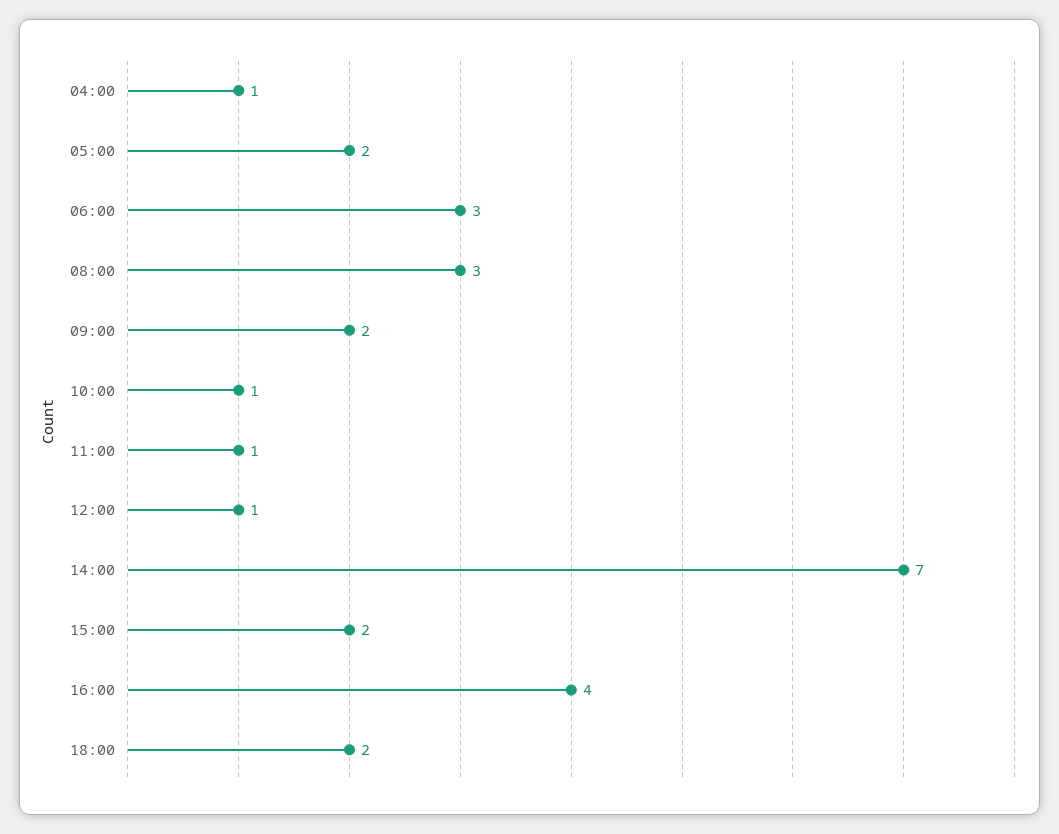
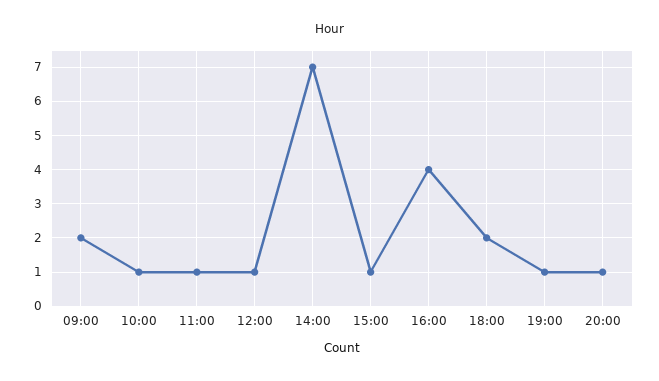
04:00: 1 -> none
05:00: 2 -> none
06:00: 3 -> none
08:00: 3 -> none
15:00: 2 -> 1
19:00: none -> 1
20:00: none -> 1

